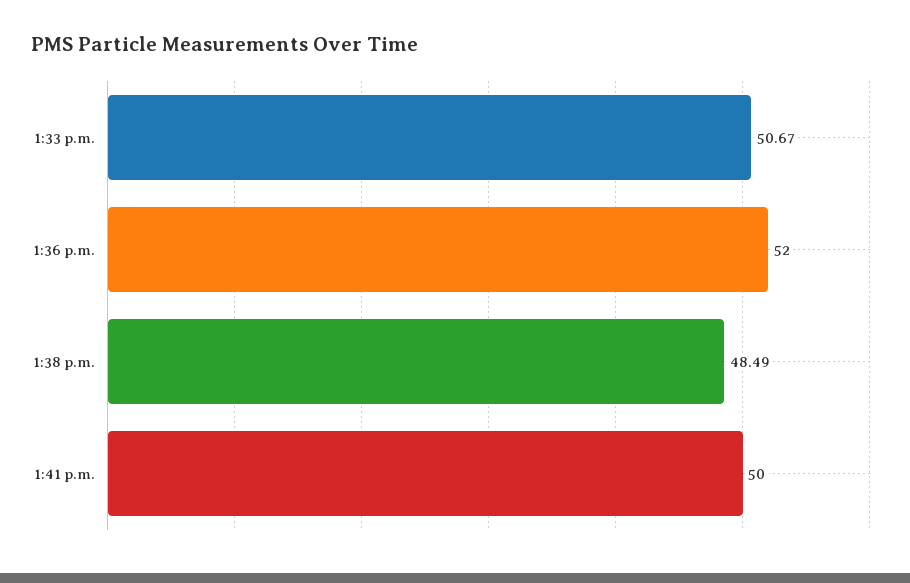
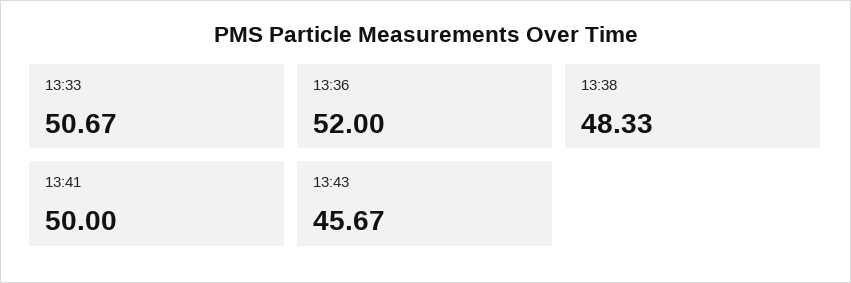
1:38 p.m.: 48.49 -> 48.33
13:43: none -> 45.67

